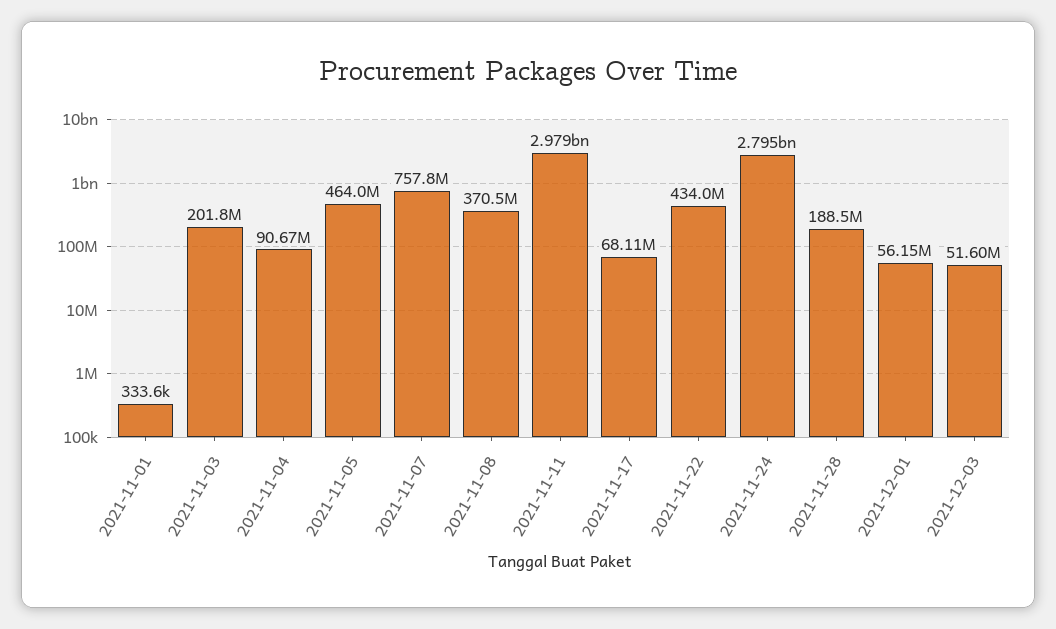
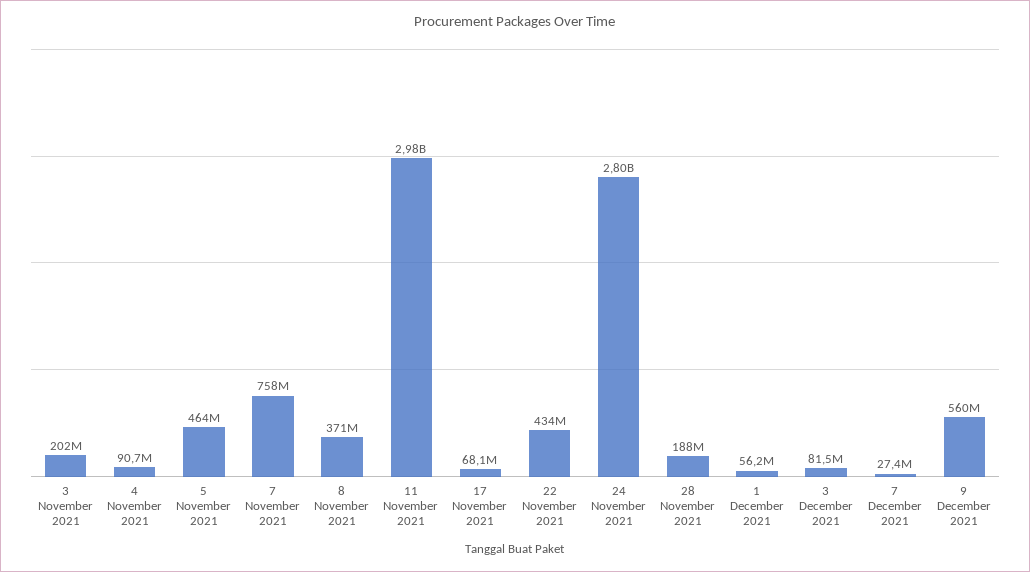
2021-11-01: 333600 -> none
2021-12-03: 51600000 -> 81500000
7 December 2021: none -> 27400000
9 December 2021: none -> 560000000

